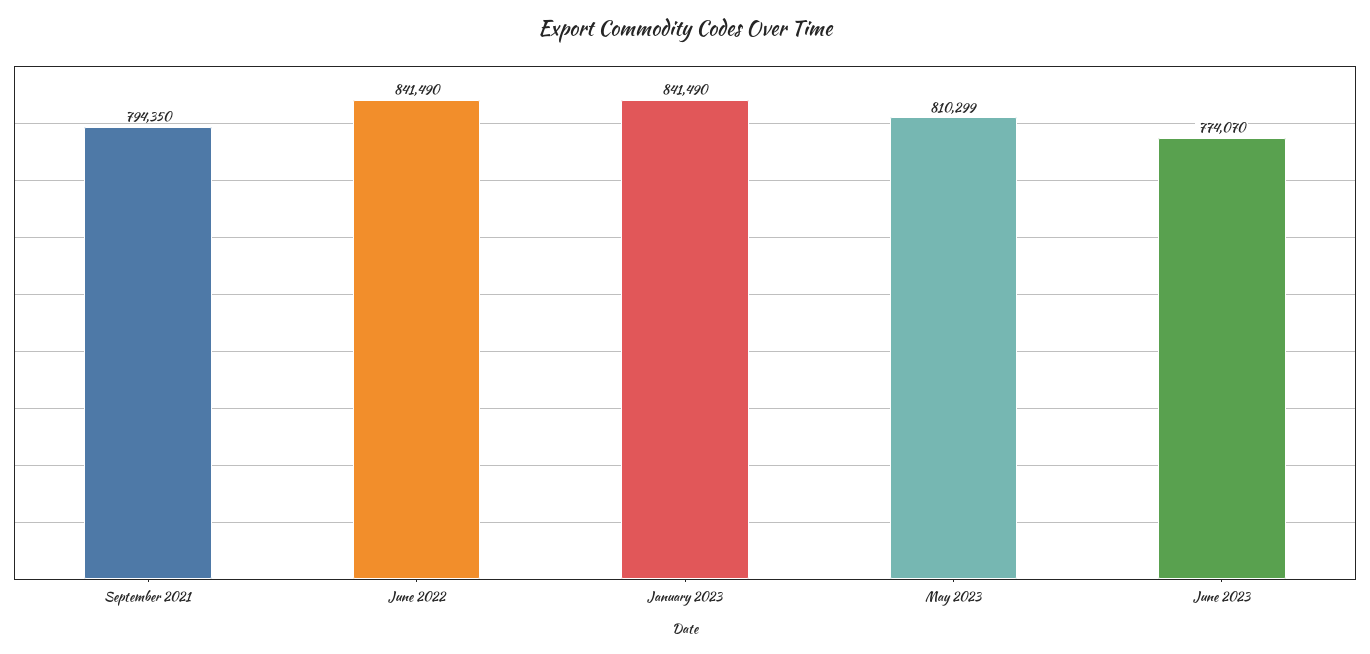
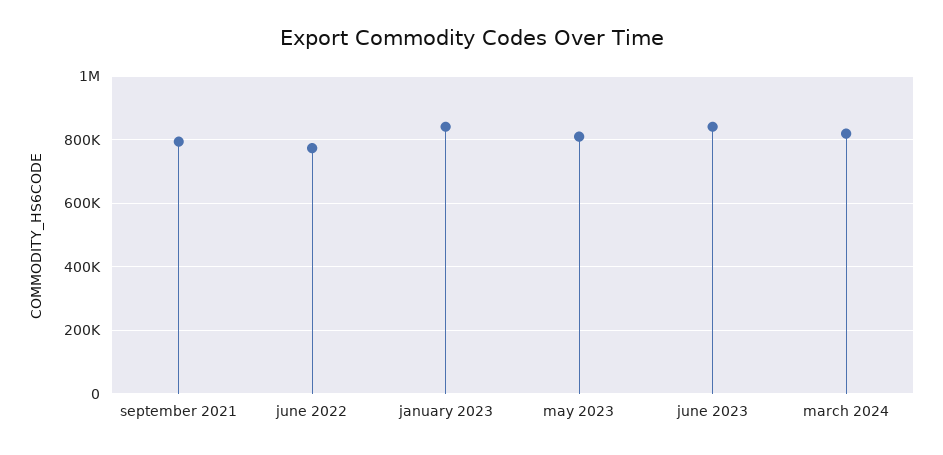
June 2022: 841490 -> 780000
June 2023: 774070 -> 840000
march 2024: none -> 820000

